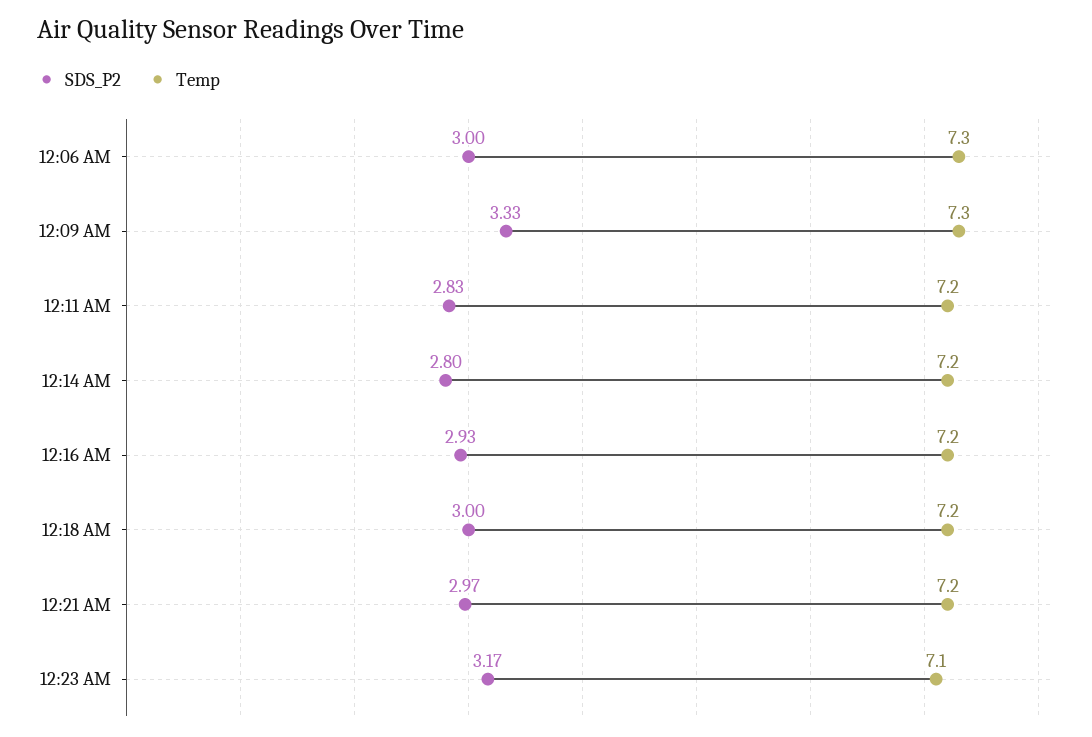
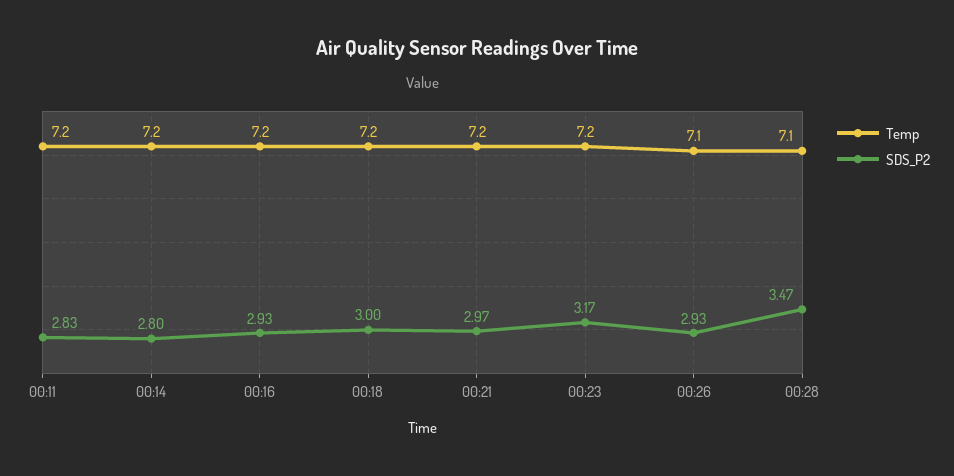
SDS_P2, 12:06 AM: 3 -> none
Temp, 12:06 AM: 7.3 -> none
SDS_P2, 12:09 AM: 3.33 -> none
Temp, 12:09 AM: 7.3 -> none
Temp, 12:23 AM: 7.1 -> 7.2
Temp, 00:26: none -> 7.1
SDS_P2, 00:26: none -> 2.93
Temp, 00:28: none -> 7.1
SDS_P2, 00:28: none -> 3.47

